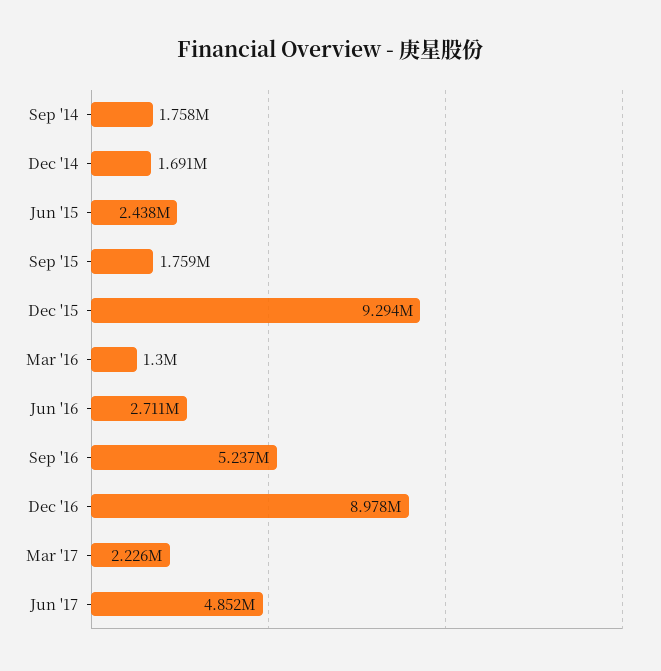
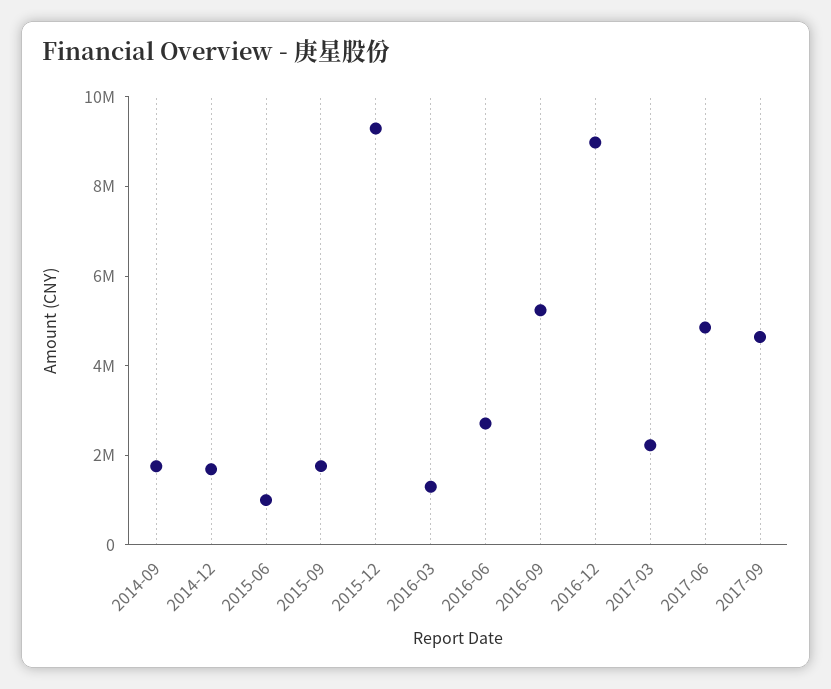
Jun '15: 2438000 -> 1000000
2017-09: none -> 4500000

